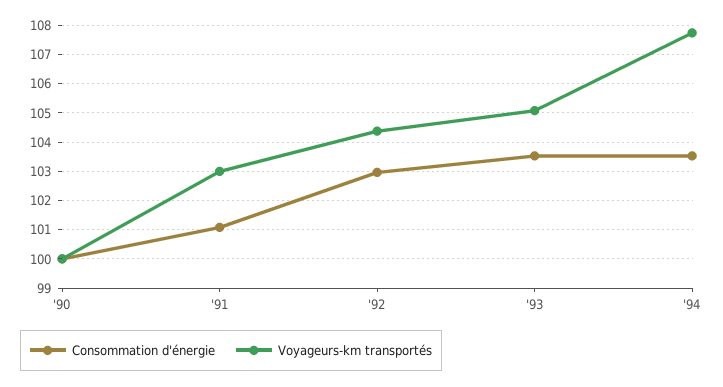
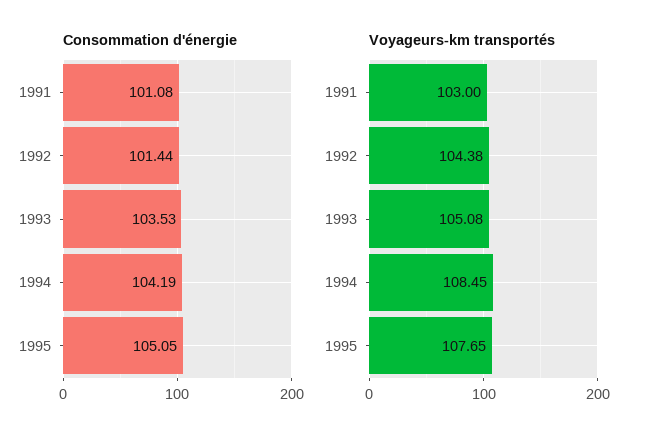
Consommation d'énergie, '90: 100 -> none
Voyageurs-km transportés, '90: 100 -> none
Consommation d'énergie, '92: 103 -> 101.44
Consommation d'énergie, '94: 103.5 -> 104.19
Voyageurs-km transportés, '94: 107.75 -> 108.45
Consommation d'énergie, 1995: none -> 105.05
Voyageurs-km transportés, 1995: none -> 107.65

